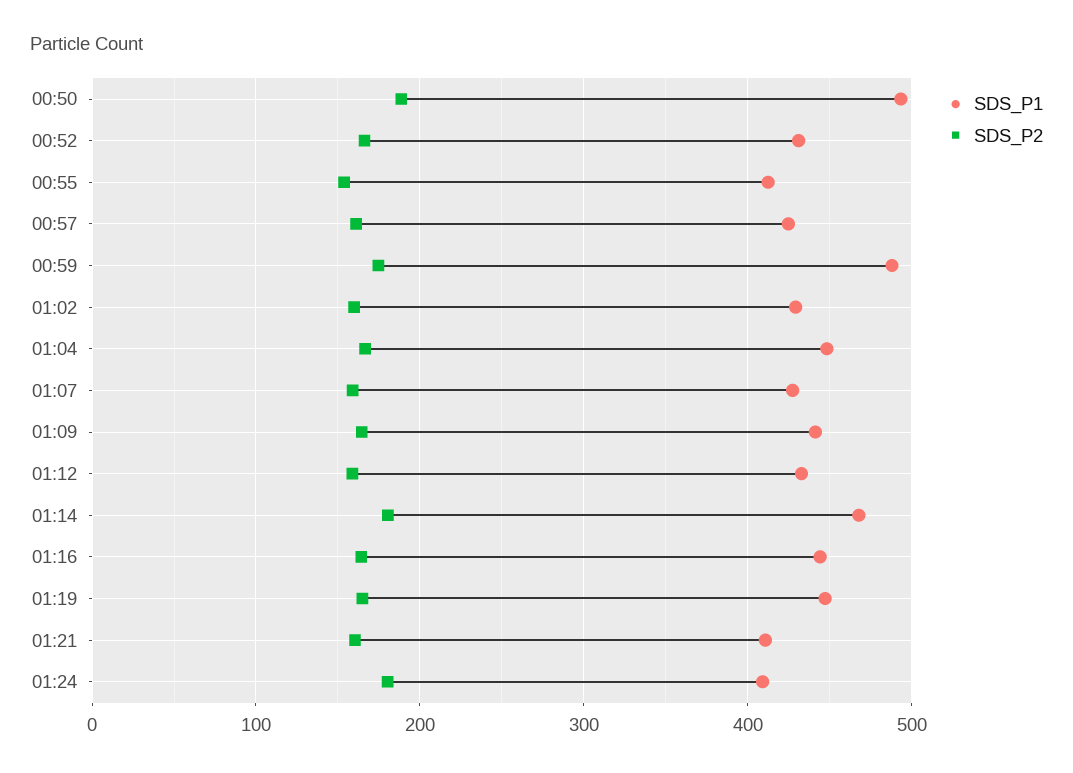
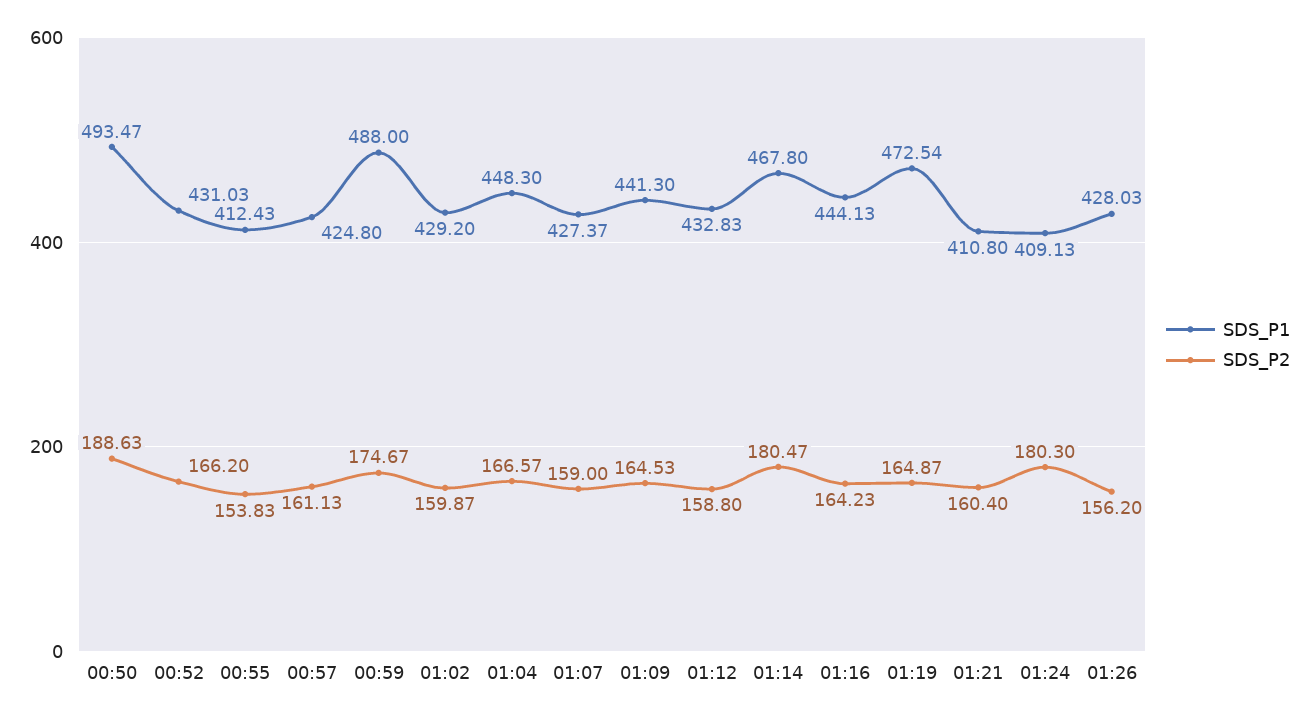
SDS_P1, 01:19: 450 -> 472.54
SDS_P1, 01:26: none -> 428.03
SDS_P2, 01:26: none -> 156.2

